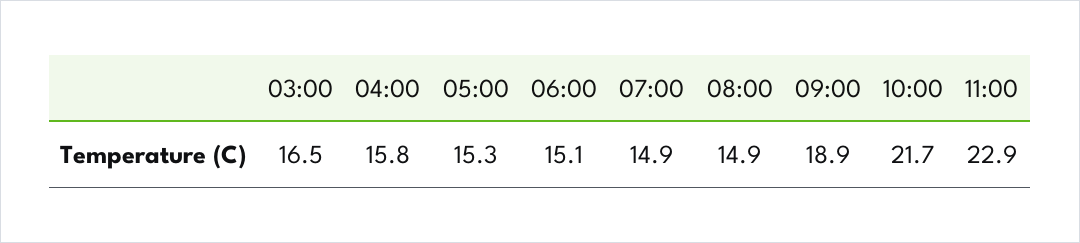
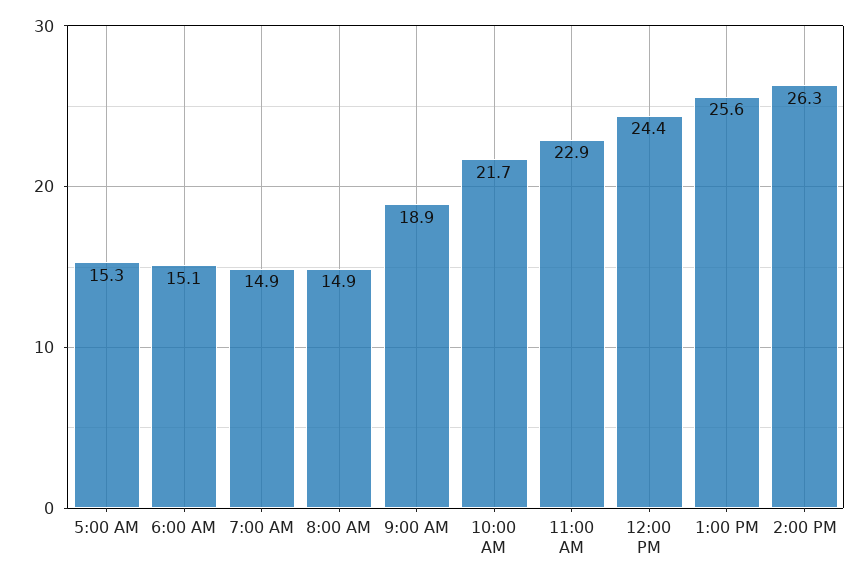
03:00: 16.5 -> none
04:00: 15.8 -> none
12:00 PM: none -> 24.4
1:00 PM: none -> 25.6
2:00 PM: none -> 26.3

